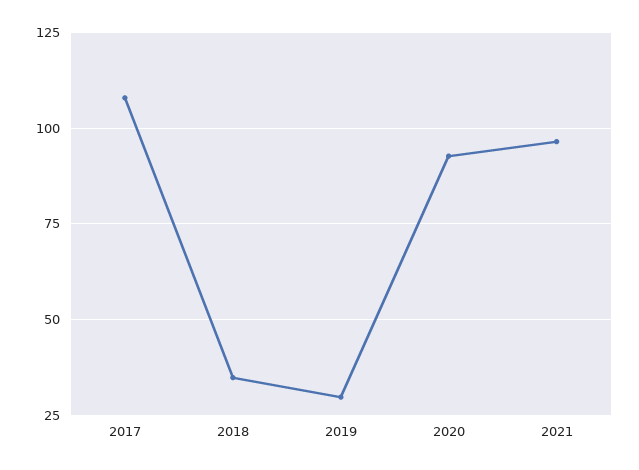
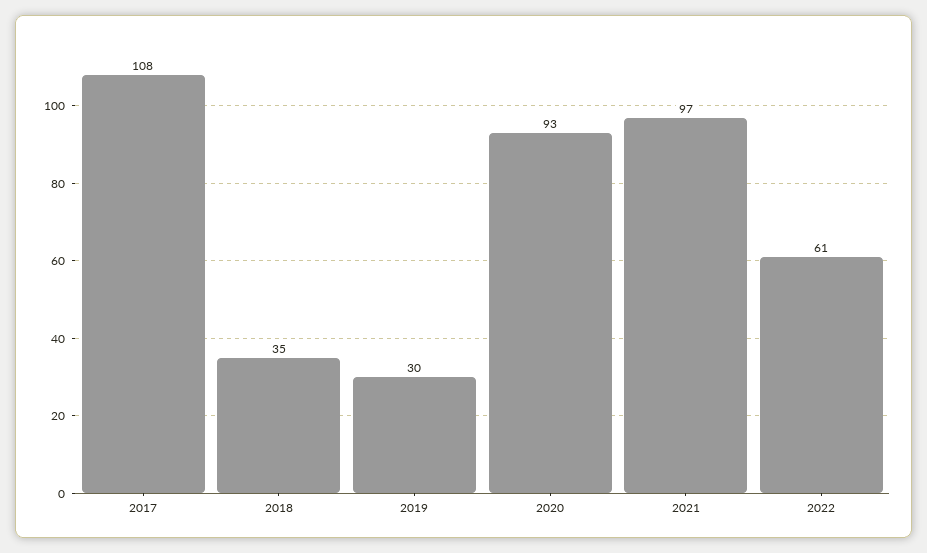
2022: none -> 61

